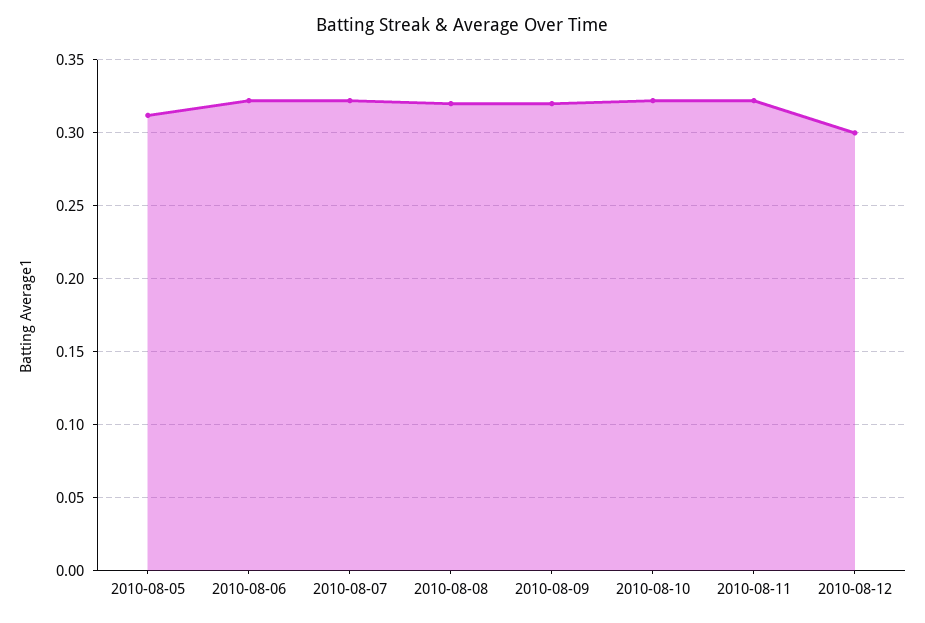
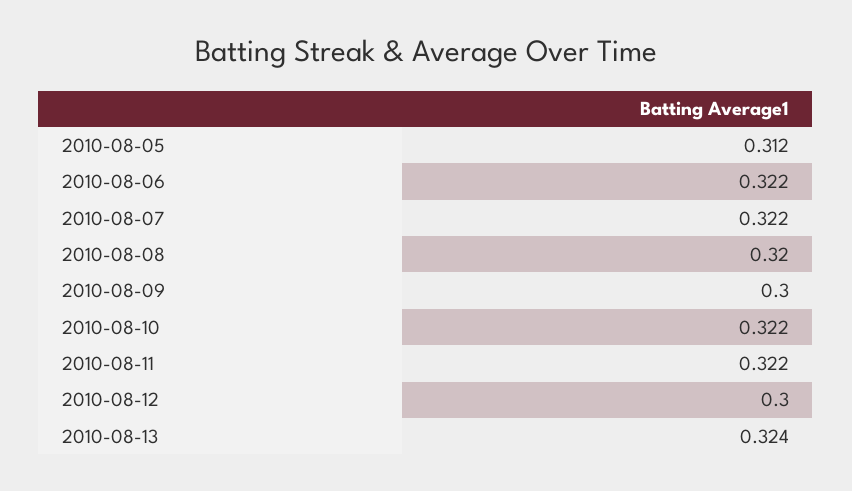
2010-08-09: 0.32 -> 0.3
2010-08-13: none -> 0.324

